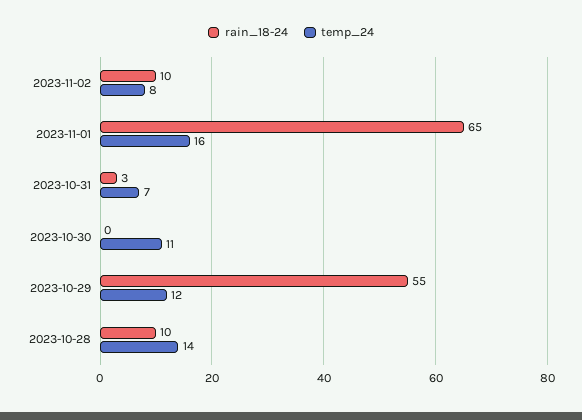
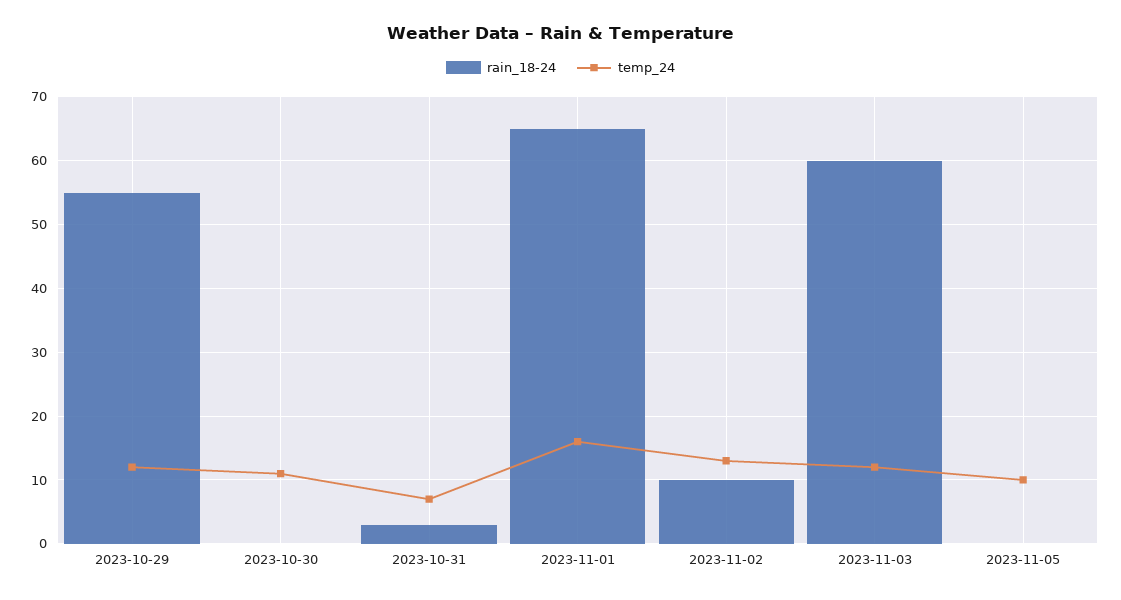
temp_24, 2023-11-02: 8 -> 13
rain_18-24, 2023-10-28: 10 -> none
temp_24, 2023-10-28: 14 -> none
rain_18-24, 2023-11-03: none -> 60
temp_24, 2023-11-03: none -> 12
rain_18-24, 2023-11-05: none -> 0
temp_24, 2023-11-05: none -> 10

